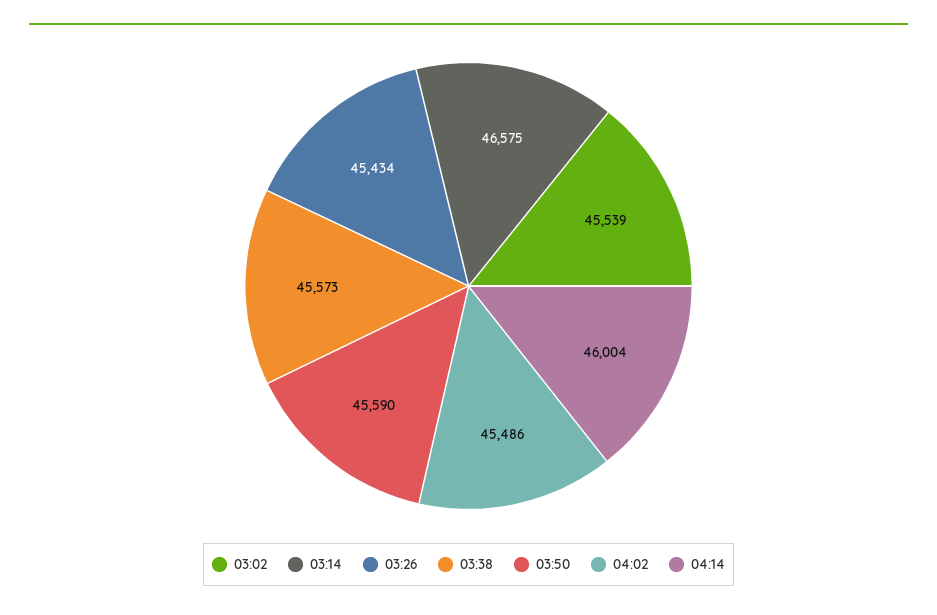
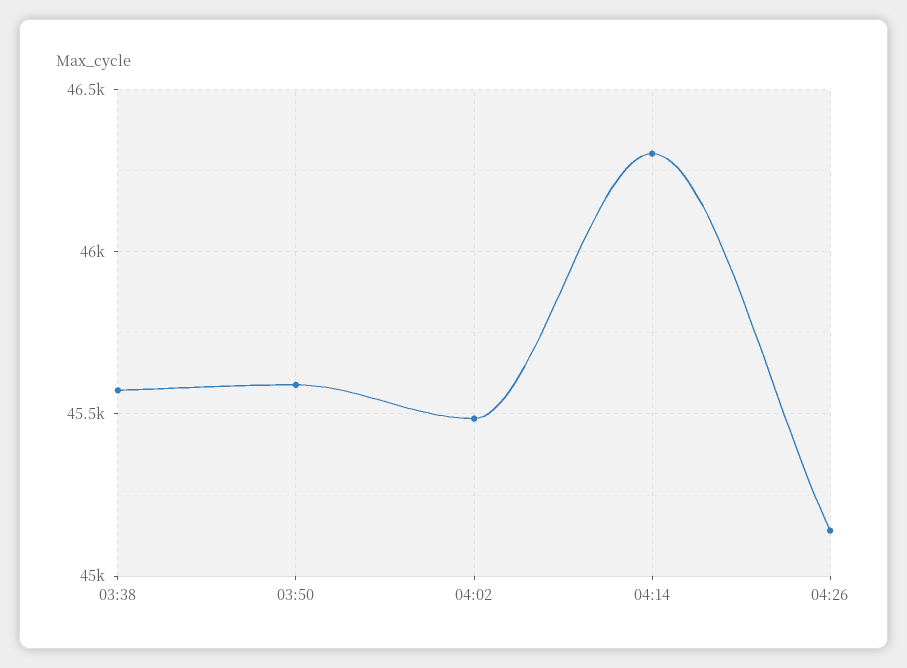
03:02: 45539 -> none
03:14: 46575 -> none
03:26: 45434 -> none
04:14: 46004 -> 46300
04:26: none -> 45150

